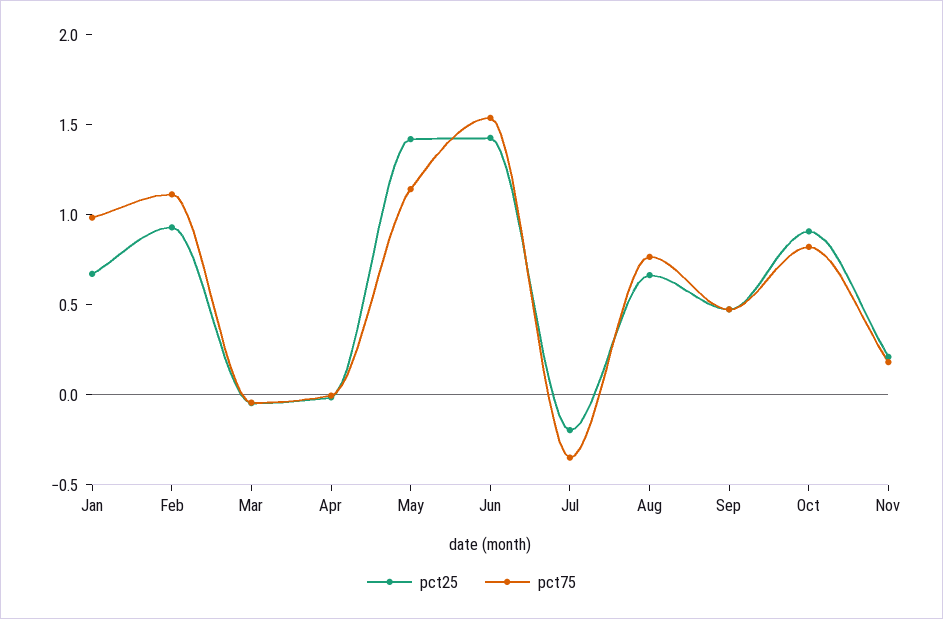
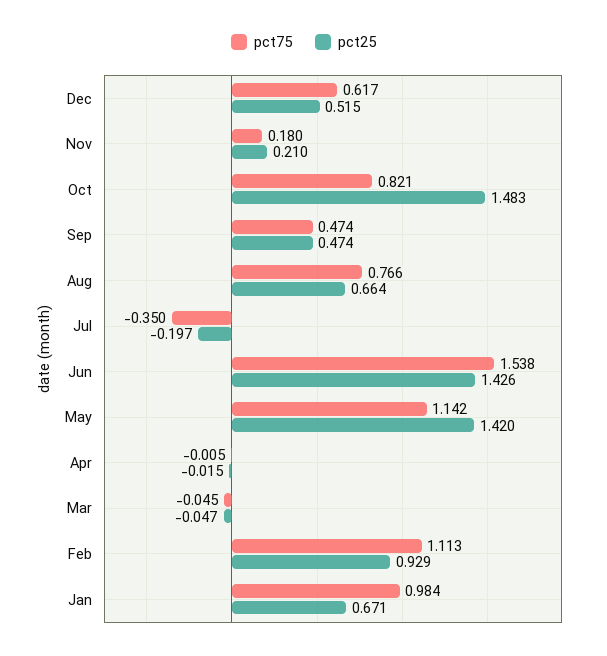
pct25, Oct: 0.9 -> 1.483
pct75, Dec: none -> 0.617
pct25, Dec: none -> 0.515

